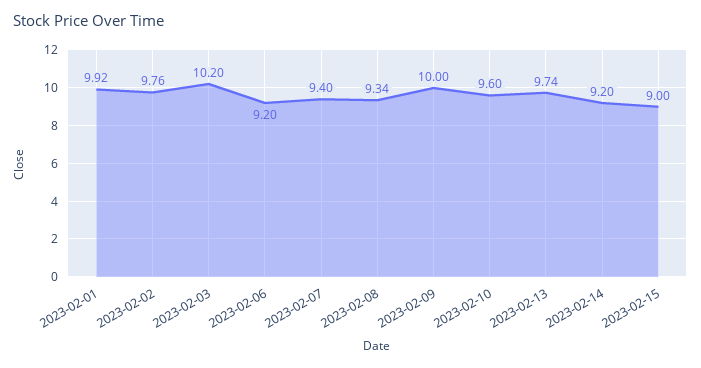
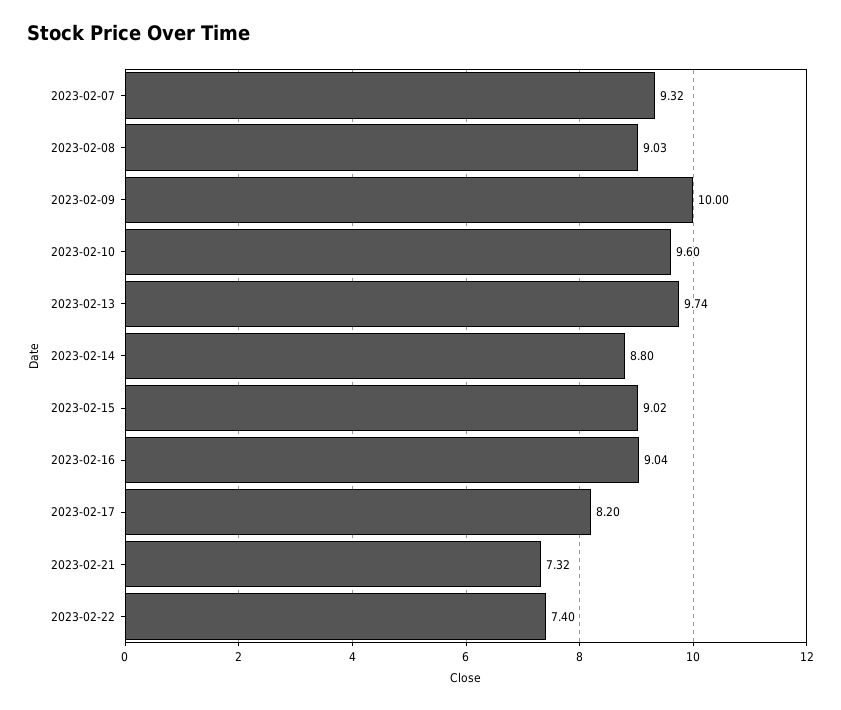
2023-02-01: 9.92 -> none
2023-02-02: 9.76 -> none
2023-02-03: 10.2 -> none
2023-02-06: 9.2 -> none
2023-02-07: 9.4 -> 9.32
2023-02-08: 9.34 -> 9.03
2023-02-14: 9.2 -> 8.8
2023-02-15: 9 -> 9.02
2023-02-16: none -> 9.04
2023-02-17: none -> 8.2
2023-02-21: none -> 7.32
2023-02-22: none -> 7.4

